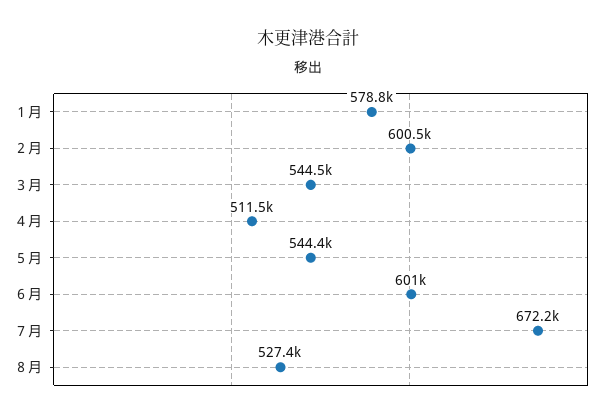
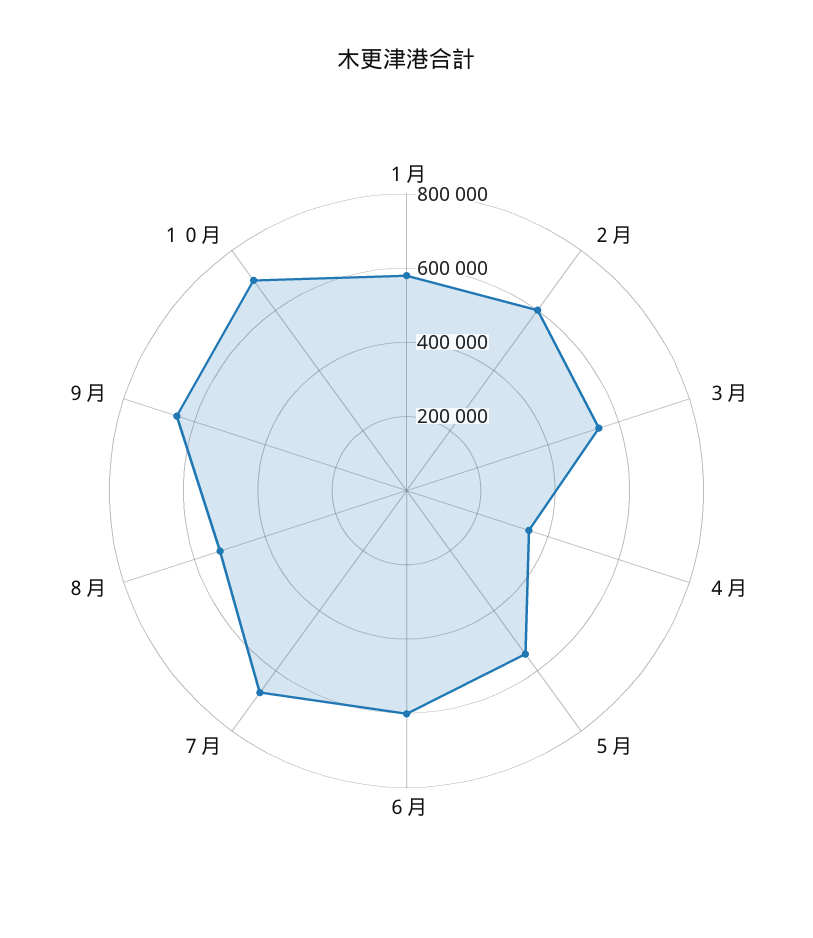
４月: 511500 -> 350000
９月: none -> 650000
１０月: none -> 700000

